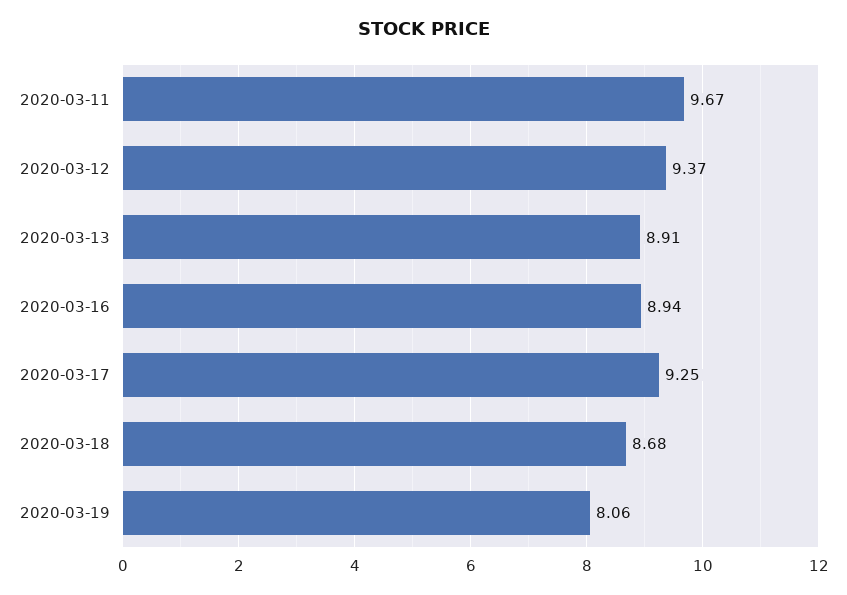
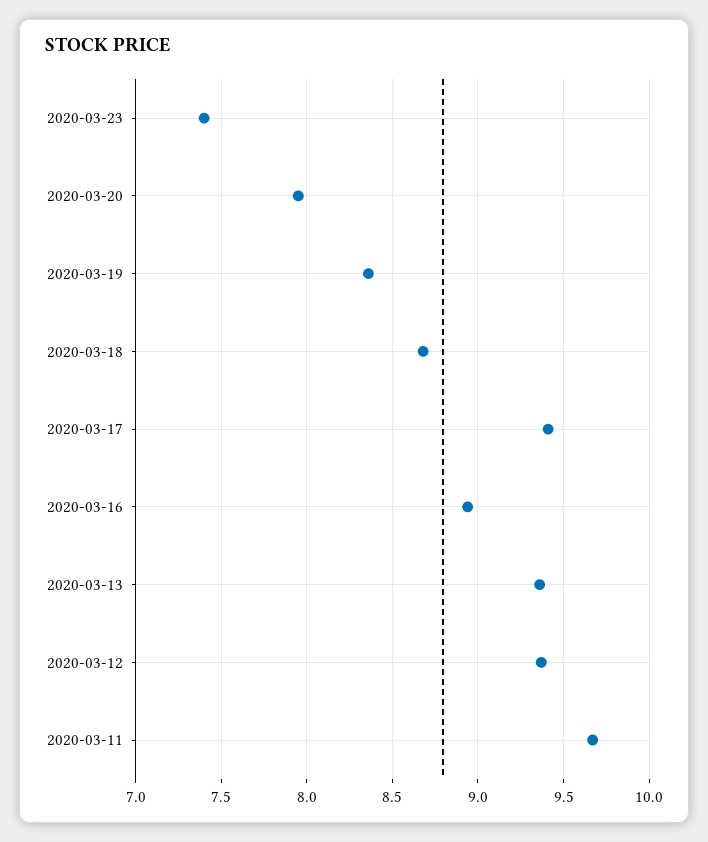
2020-03-13: 8.91 -> 9.35
2020-03-17: 9.25 -> 9.4
2020-03-19: 8.06 -> 8.35
2020-03-23: none -> 7.4
2020-03-20: none -> 7.95

